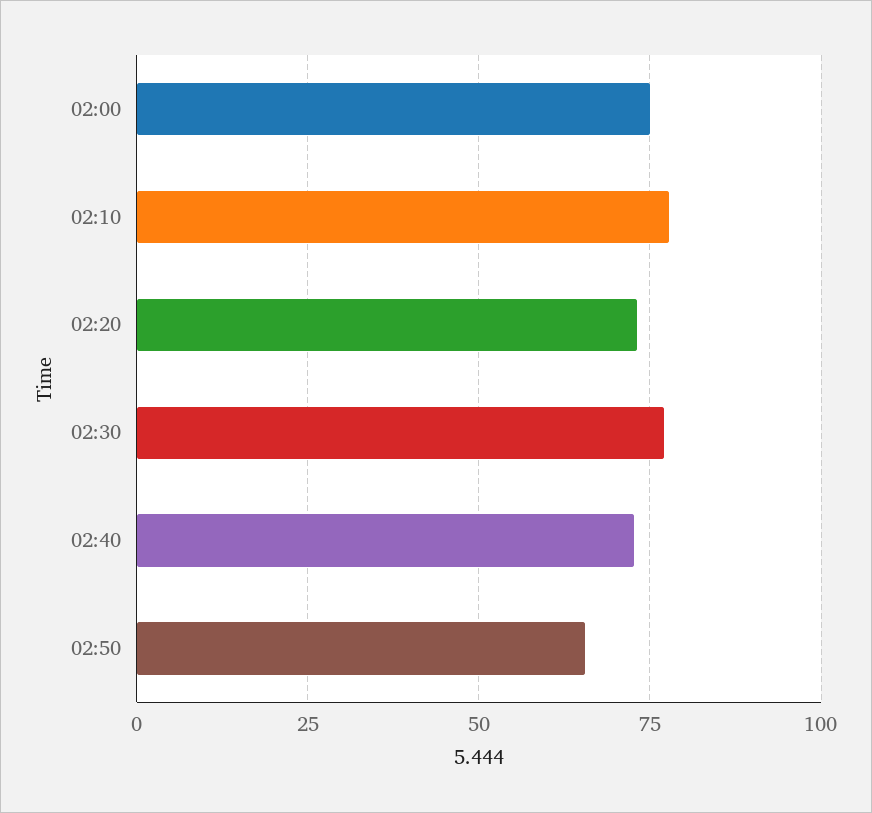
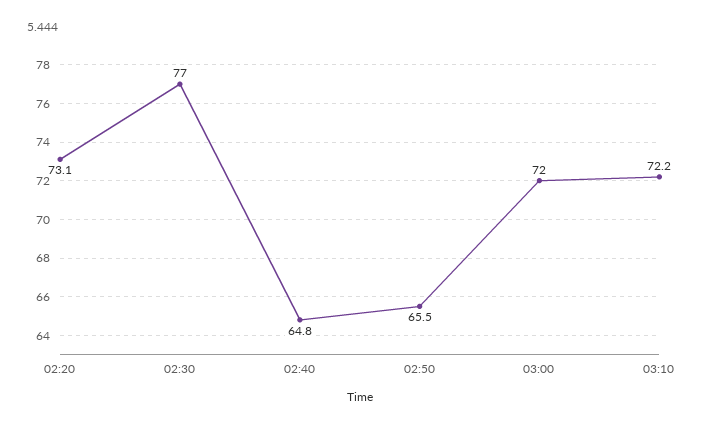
02:00: 75 -> none
02:10: 77.5 -> none
02:40: 72.5 -> 64.8
03:00: none -> 72
03:10: none -> 72.2

